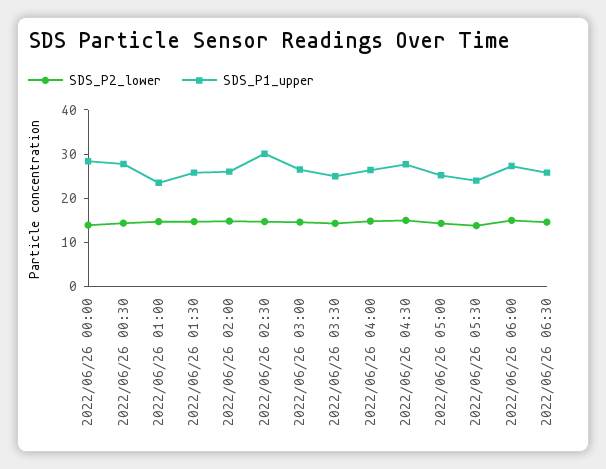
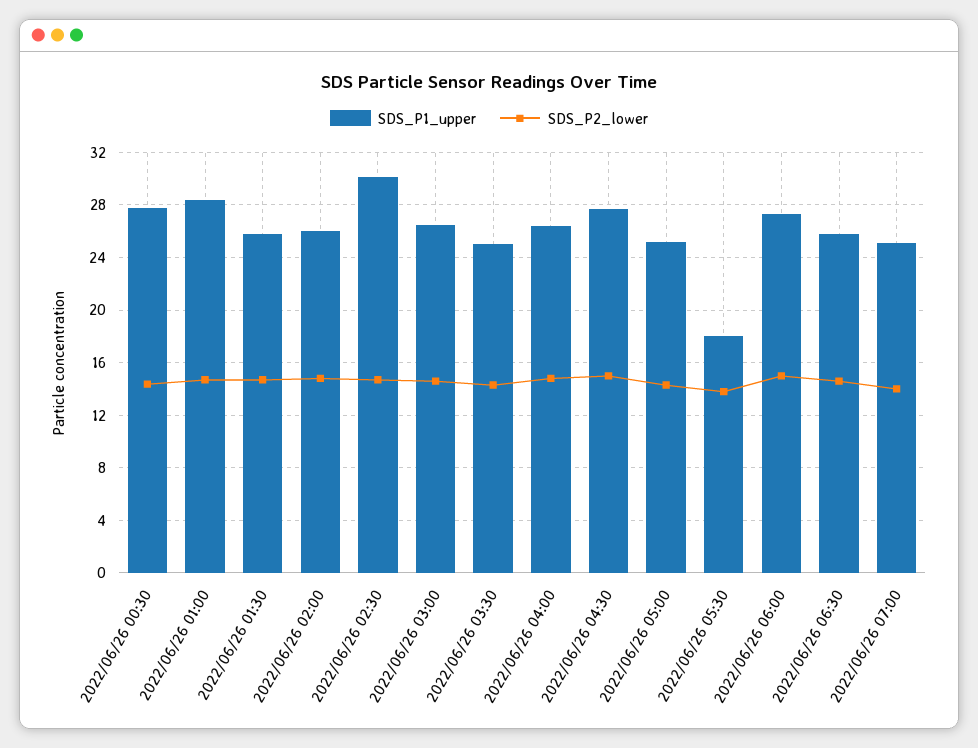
SDS_P2_lower, 2022/06/26 00:00: 14 -> none
SDS_P1_upper, 2022/06/26 00:00: 28 -> none
SDS_P1_upper, 2022/06/26 01:00: 24 -> 28.5
SDS_P1_upper, 2022/06/26 05:30: 24 -> 18
SDS_P1_upper, 2022/06/26 07:00: none -> 25
SDS_P2_lower, 2022/06/26 07:00: none -> 14

